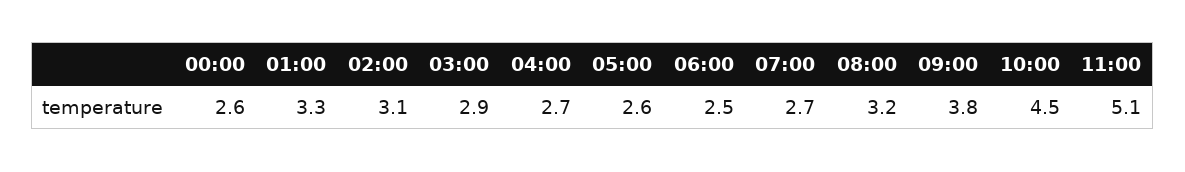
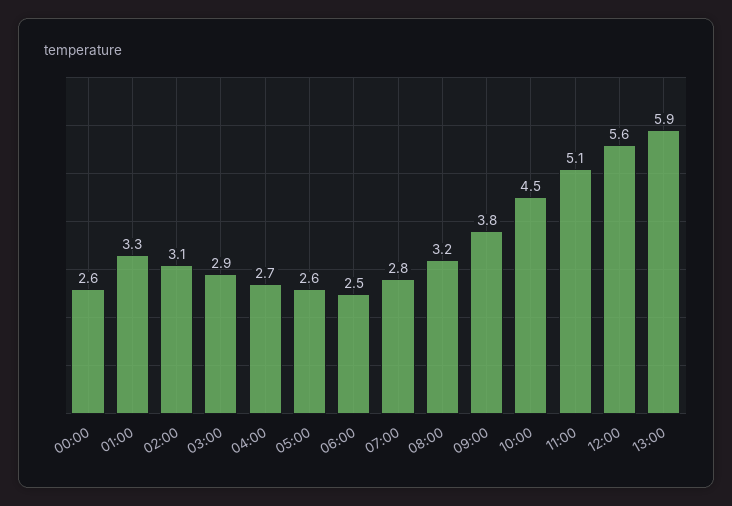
07:00: 2.7 -> 2.8
12:00: none -> 5.6
13:00: none -> 5.9

